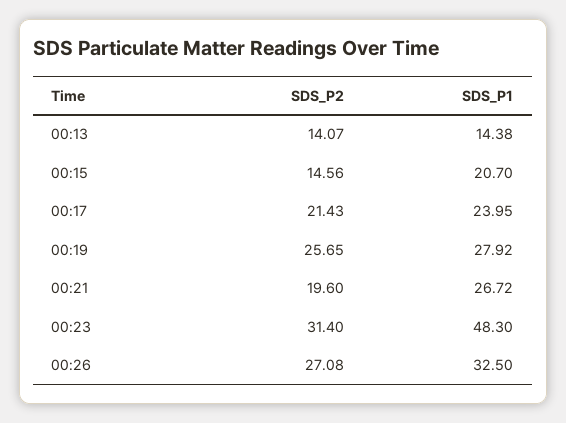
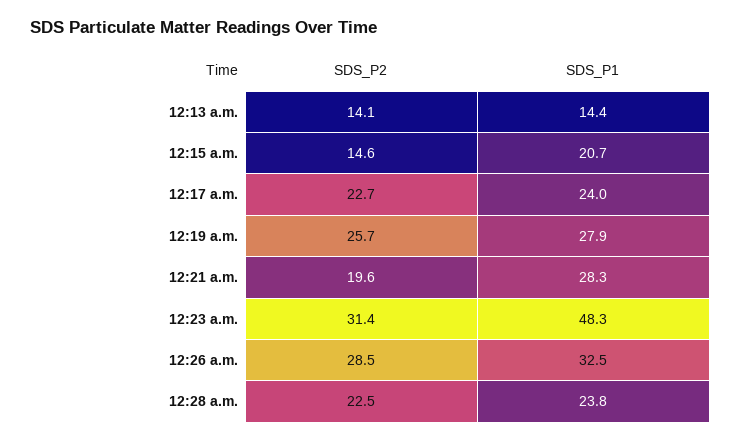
SDS_P2, 00:17: 21.43 -> 22.7
SDS_P1, 00:21: 26.72 -> 28.3
SDS_P2, 00:26: 27.08 -> 28.5
SDS_P2, 12:28 a.m.: none -> 22.5
SDS_P1, 12:28 a.m.: none -> 23.8

